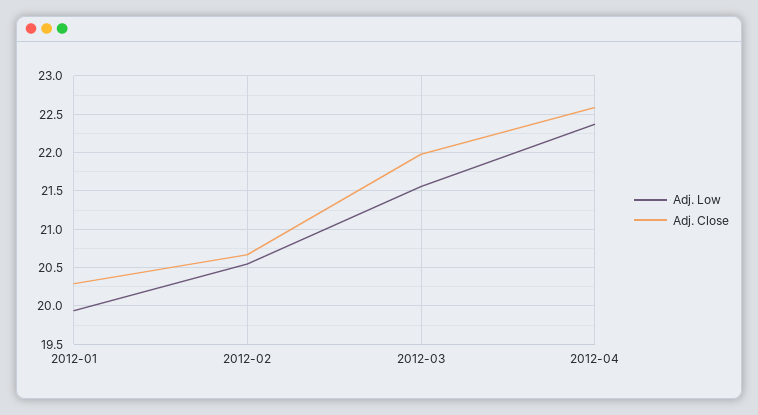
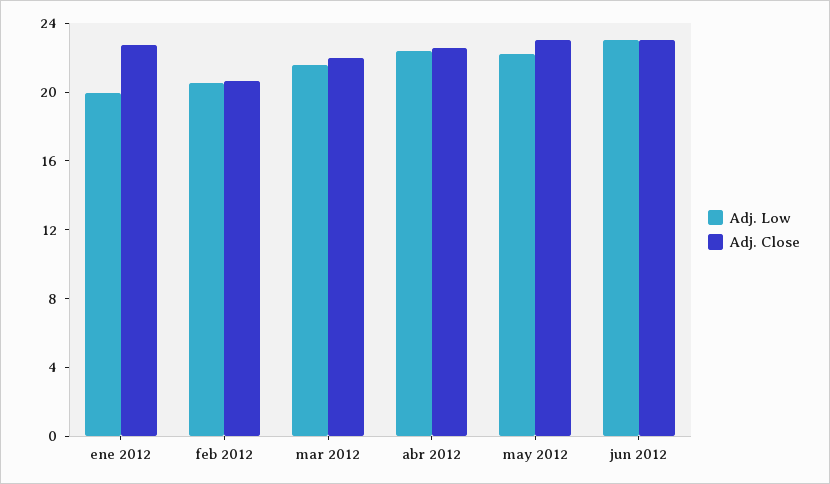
Adj. Close, 2012-01: 20.3 -> 23
Adj. Low, may 2012: none -> 22
Adj. Close, may 2012: none -> 23
Adj. Low, jun 2012: none -> 23
Adj. Close, jun 2012: none -> 23

